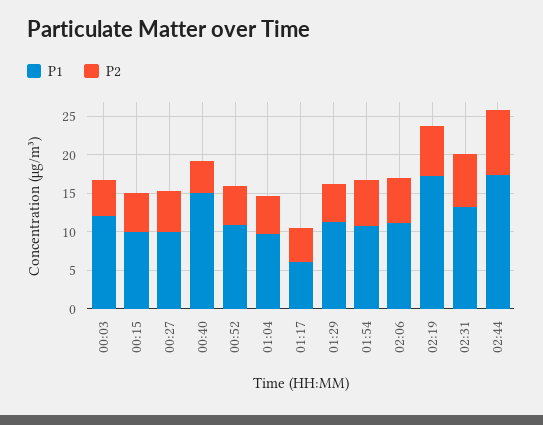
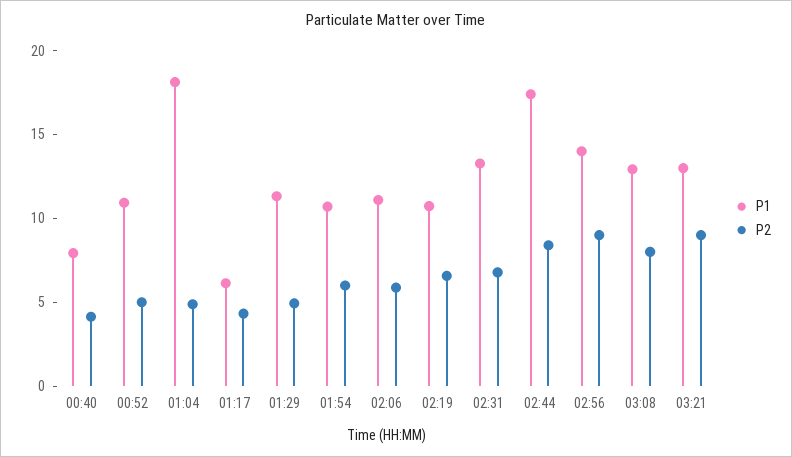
P1, 00:03: 12.5 -> none
P2, 00:03: 5 -> none
P1, 00:15: 10 -> none
P2, 00:15: 5 -> none
P1, 00:27: 10 -> none
P2, 00:27: 5 -> none
P1, 00:40: 15 -> 8
P1, 01:04: 10 -> 18
P1, 02:19: 17.5 -> 11
P1, 02:56: none -> 14
P2, 02:56: none -> 9
P1, 03:08: none -> 13
P2, 03:08: none -> 8
P1, 03:21: none -> 13
P2, 03:21: none -> 9

